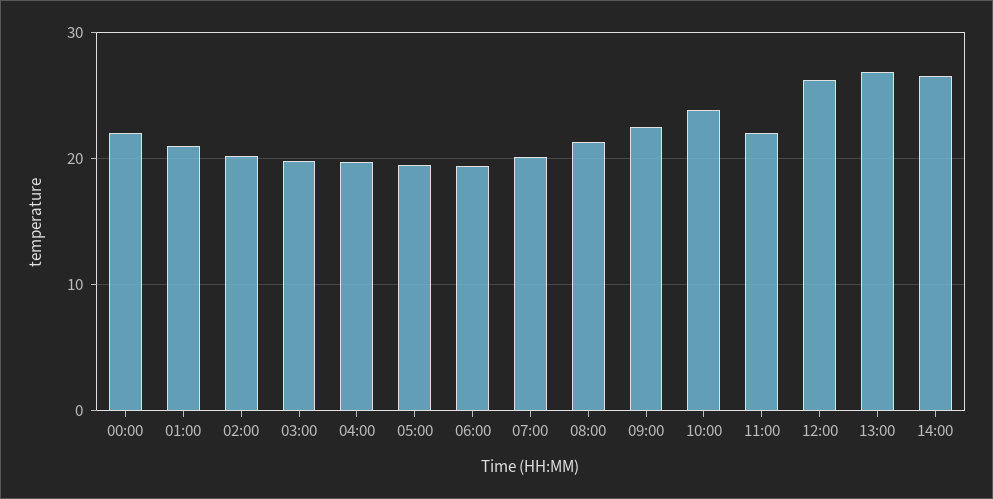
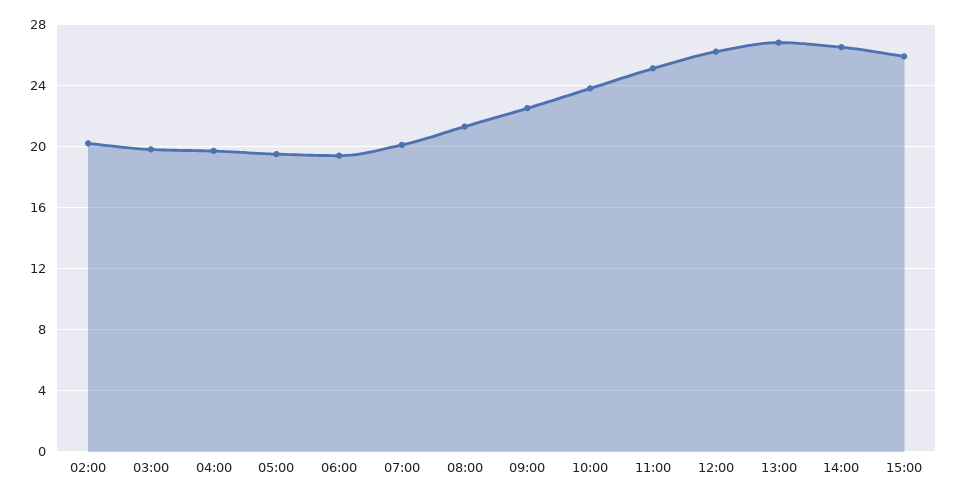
00:00: 22 -> none
01:00: 21 -> none
11:00: 22 -> 25
15:00: none -> 26

